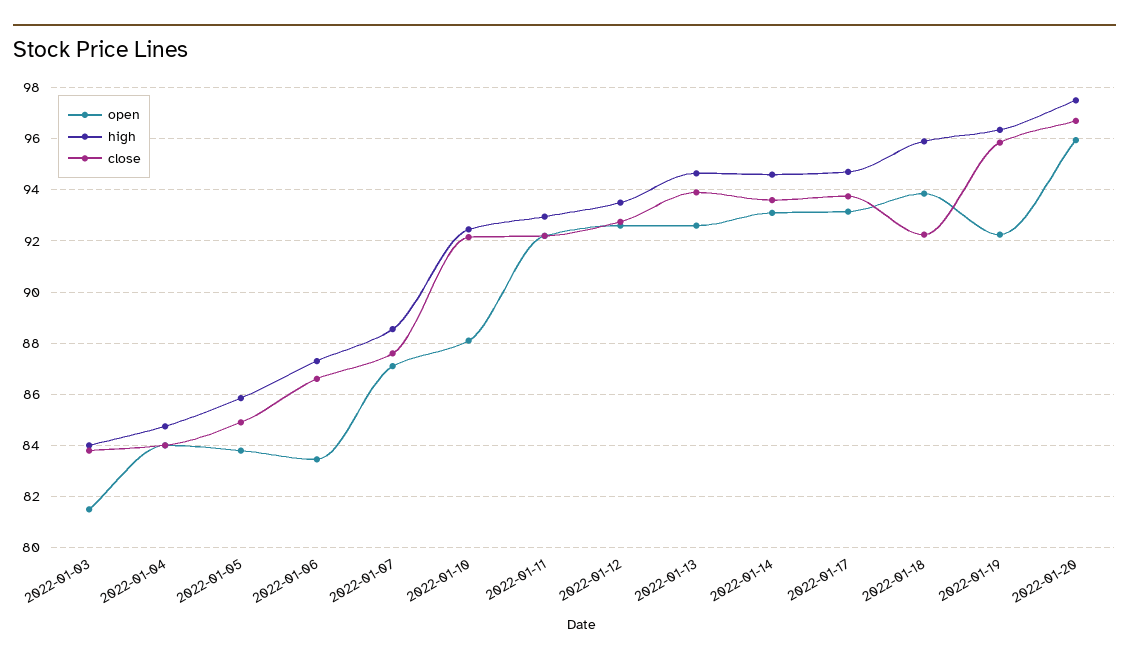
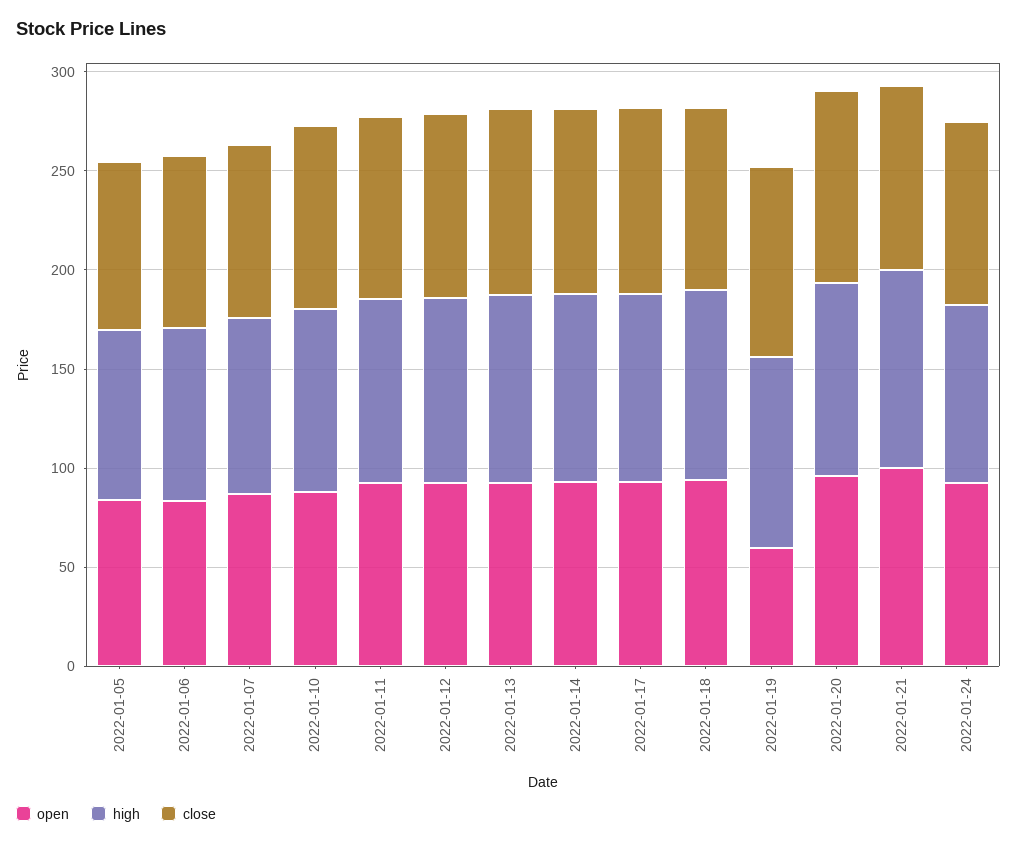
open, 2022-01-03: 81.5 -> none
high, 2022-01-03: 84 -> none
close, 2022-01-03: 83.75 -> none
open, 2022-01-04: 84 -> none
high, 2022-01-04: 84.75 -> none
close, 2022-01-04: 84 -> none
open, 2022-01-19: 92.25 -> 60
open, 2022-01-21: none -> 100
high, 2022-01-21: none -> 100
close, 2022-01-21: none -> 90
open, 2022-01-24: none -> 90
high, 2022-01-24: none -> 90
close, 2022-01-24: none -> 90

